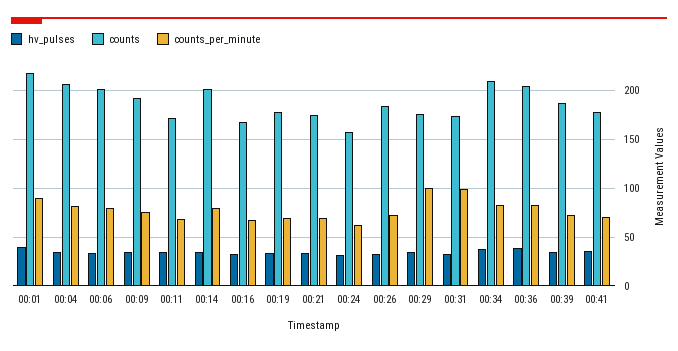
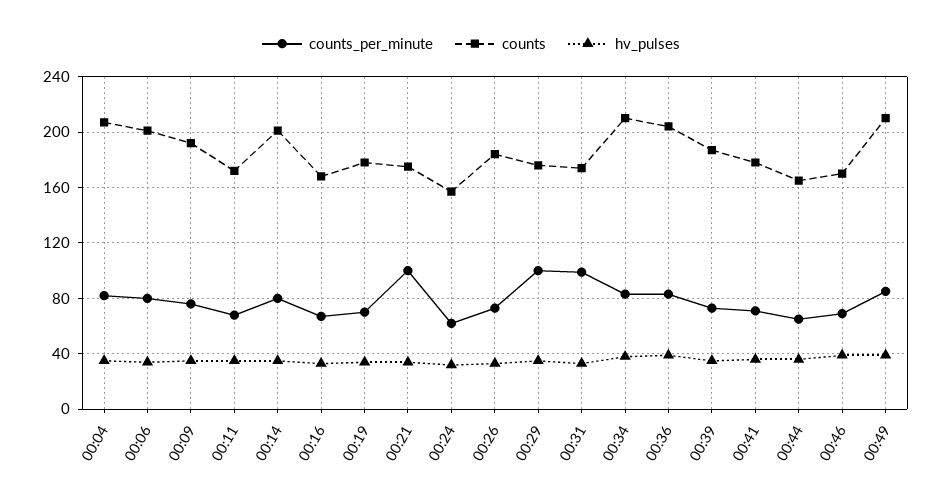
hv_pulses, 00:01: 40 -> none
counts, 00:01: 220 -> none
counts_per_minute, 00:01: 90 -> none
counts_per_minute, 00:21: 70 -> 100
counts_per_minute, 00:44: none -> 65
counts, 00:44: none -> 165
hv_pulses, 00:44: none -> 35
counts_per_minute, 00:46: none -> 70
counts, 00:46: none -> 170
hv_pulses, 00:46: none -> 40
counts_per_minute, 00:49: none -> 85
counts, 00:49: none -> 210
hv_pulses, 00:49: none -> 40

